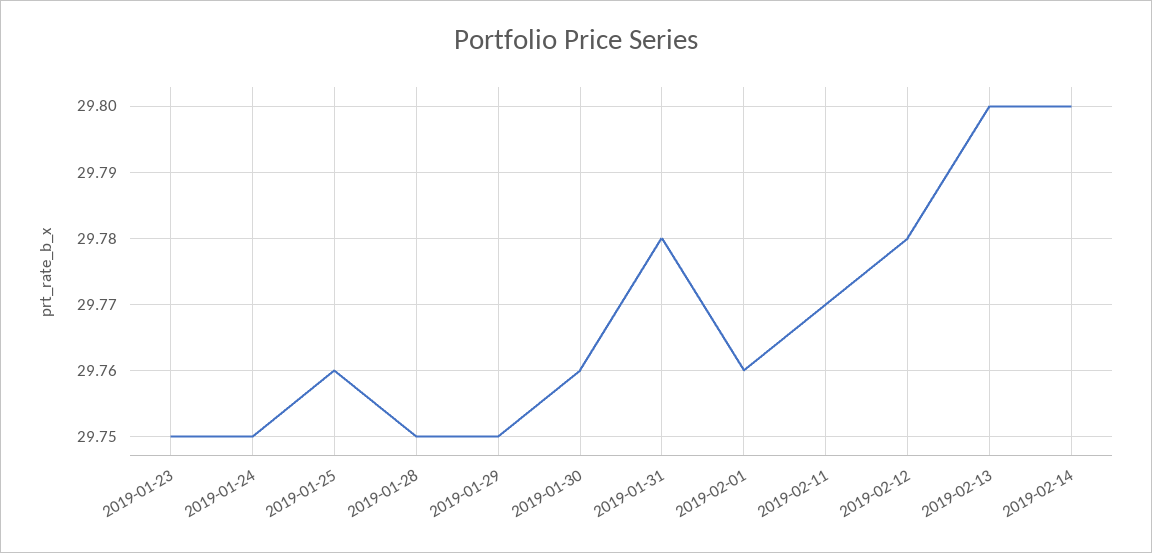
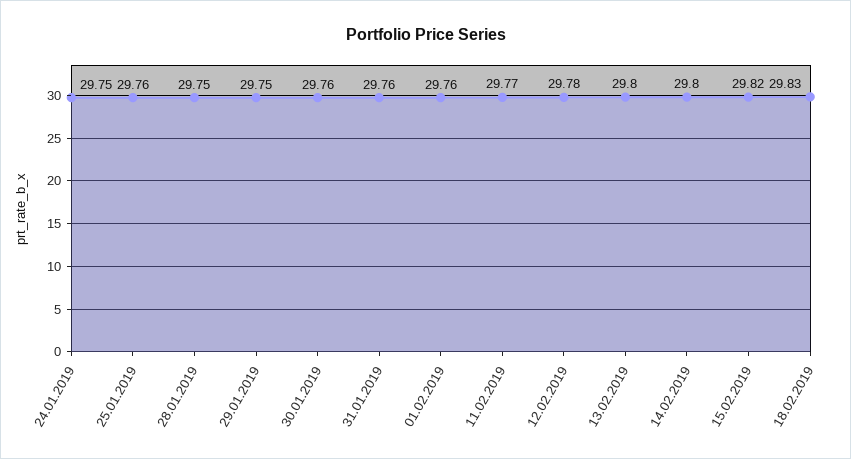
2019-01-23: 29.75 -> none
2019-01-31: 29.78 -> 29.76
15.02.2019: none -> 29.82
18.02.2019: none -> 29.83

